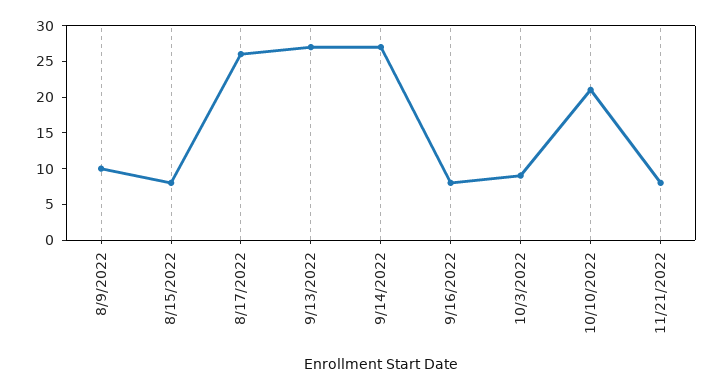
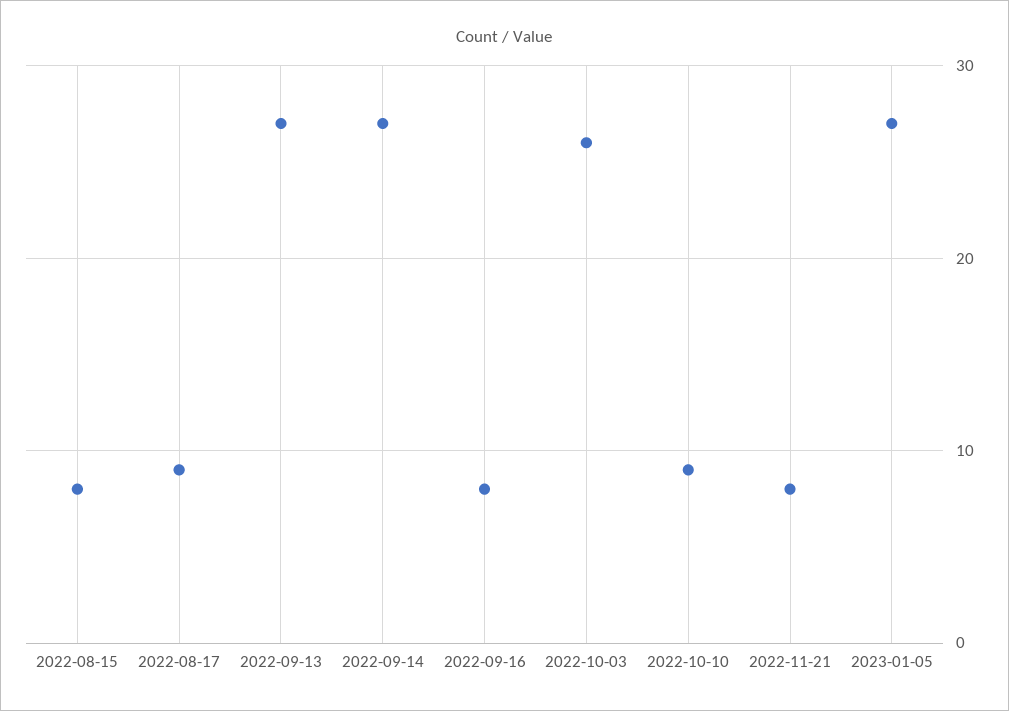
8/9/2022: 10 -> none
8/17/2022: 25 -> 9
10/3/2022: 10 -> 26
10/10/2022: 20 -> 9
2023-01-05: none -> 27

